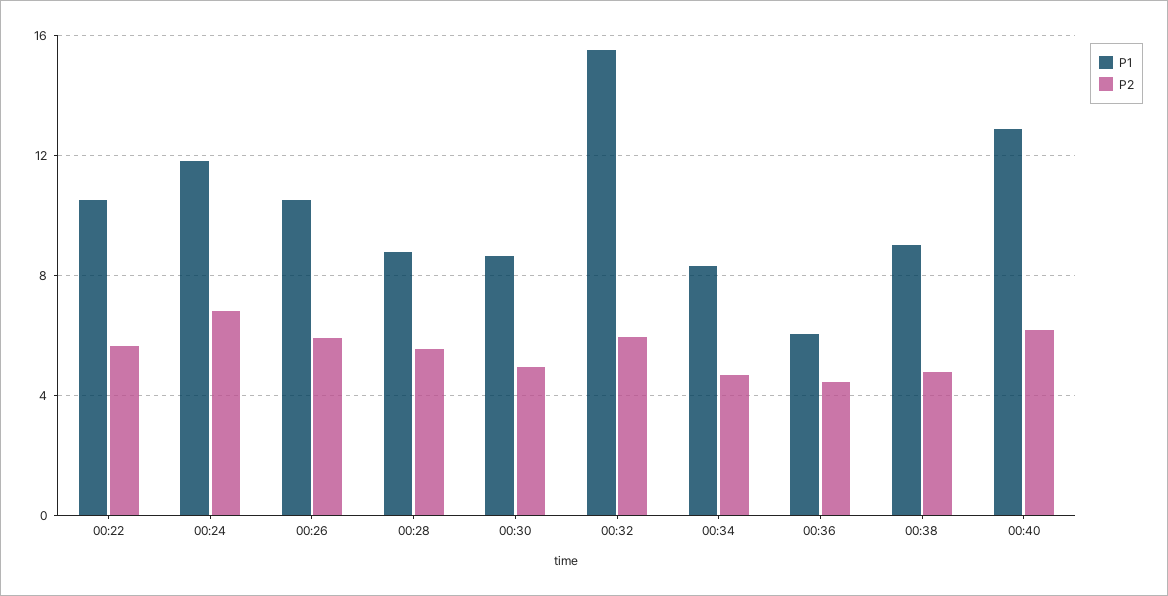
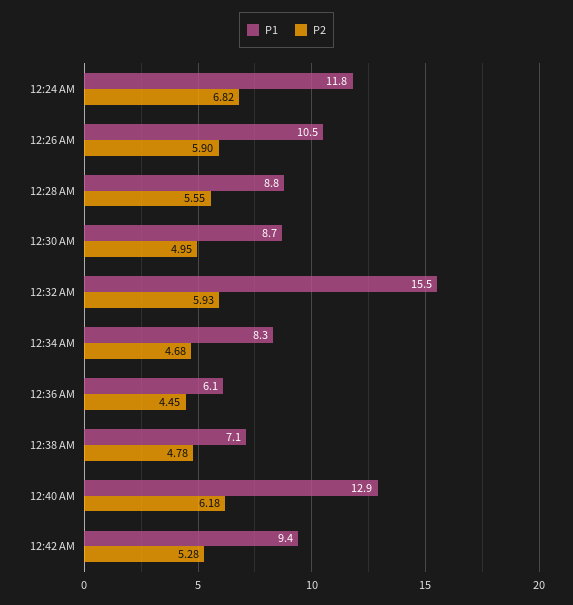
P1, 00:22: 10.5 -> none
P2, 00:22: 5.5 -> none
P1, 00:38: 9 -> 7.1
P1, 12:42 AM: none -> 9.4
P2, 12:42 AM: none -> 5.28

